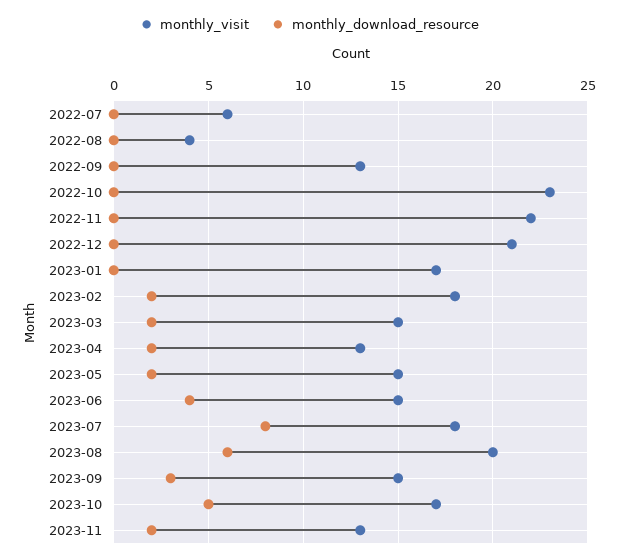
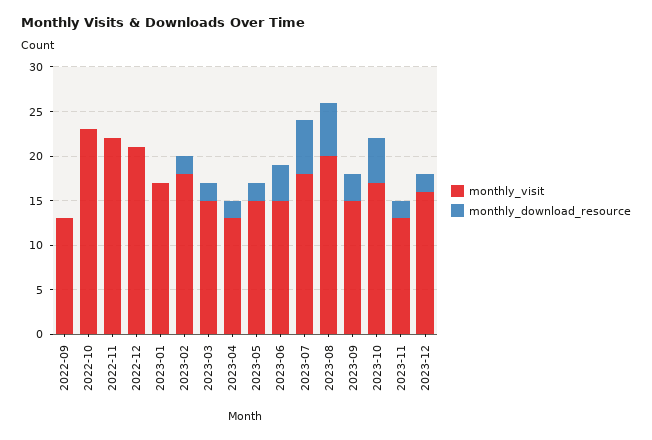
monthly_visit, 2022-07: 6 -> none
monthly_download_resource, 2022-07: 0 -> none
monthly_visit, 2022-08: 4 -> none
monthly_download_resource, 2022-08: 0 -> none
monthly_download_resource, 2023-07: 8 -> 6
monthly_visit, 2023-12: none -> 16
monthly_download_resource, 2023-12: none -> 2

